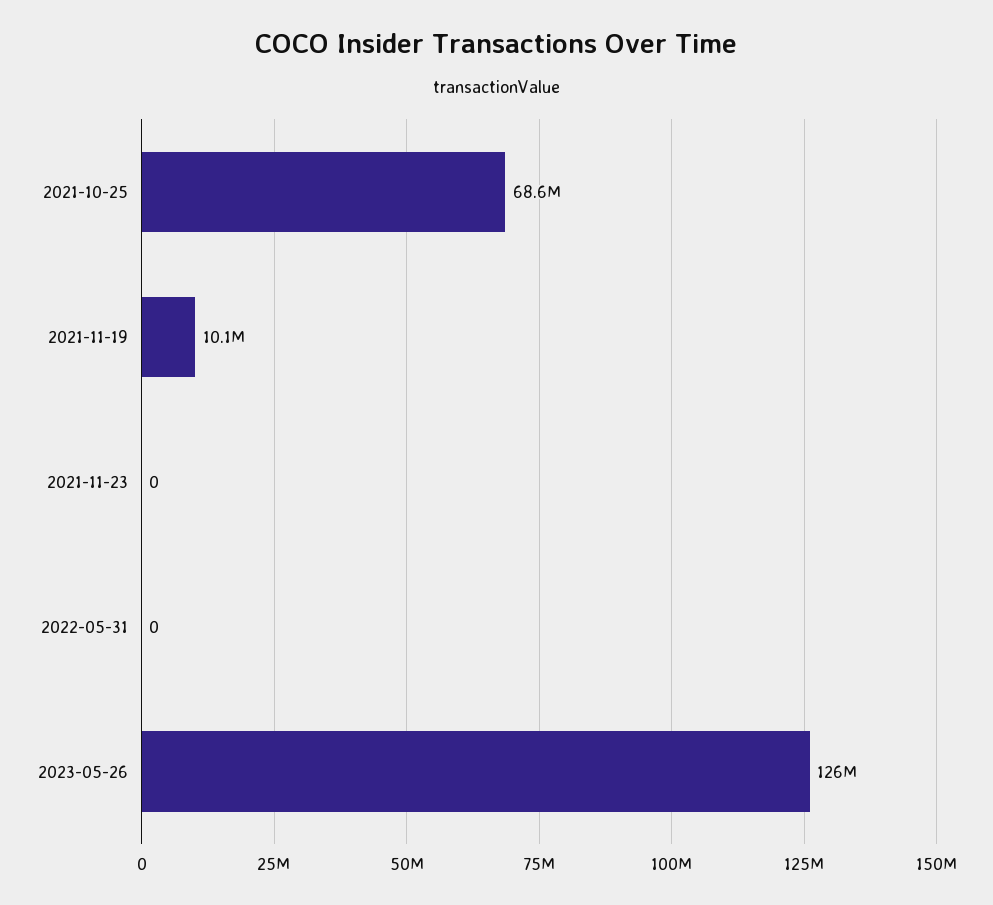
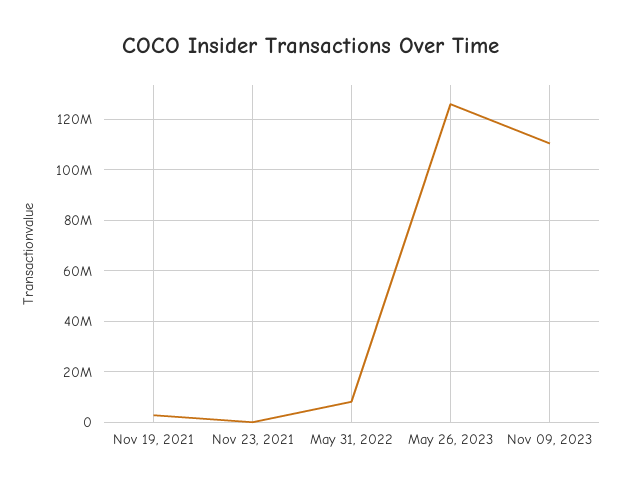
2021-10-25: 68600000 -> none
2021-11-19: 10100000 -> 2500000
2022-05-31: 0 -> 7500000
Nov 09, 2023: none -> 110000000

